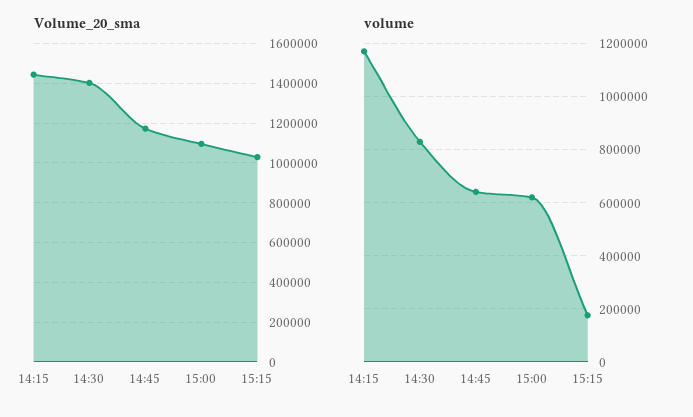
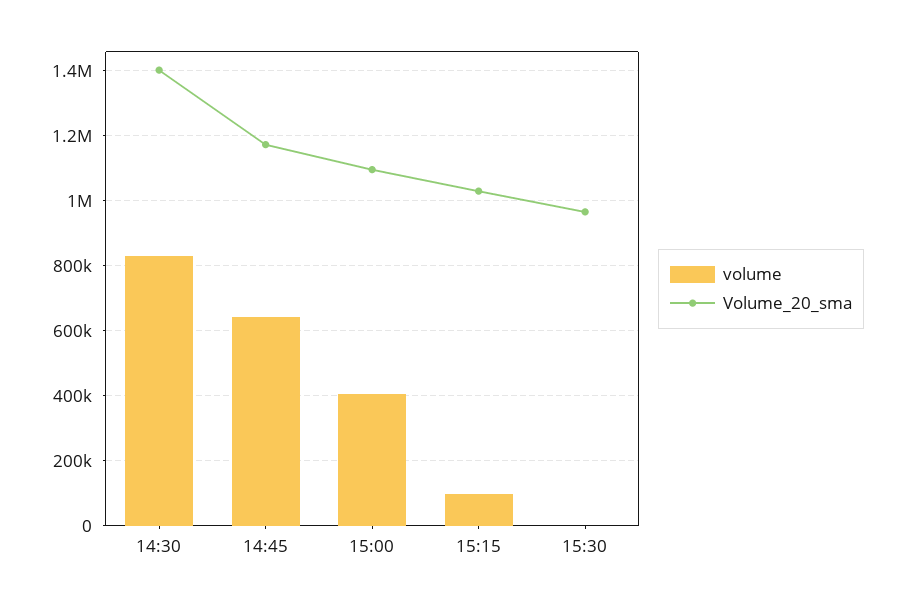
Volume_20_sma, 14:15: 1450000 -> none
volume, 14:15: 1175000 -> none
volume, 15:00: 625000 -> 400000
volume, 15:15: 175000 -> 100000
volume, 15:30: none -> 0
Volume_20_sma, 15:30: none -> 960000

